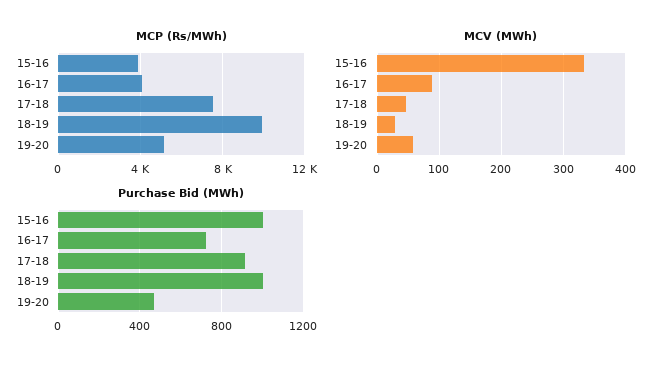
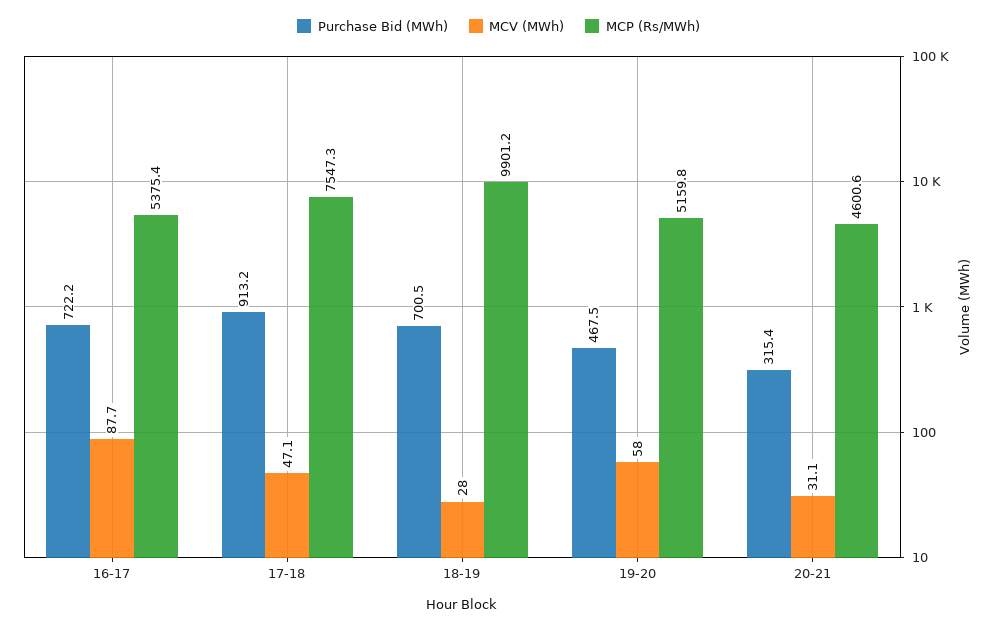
MCP (Rs/MWh), 15-16: 4000 -> none
MCP (Rs/MWh), 16-17: 4000 -> 5375.4
MCV (MWh), 15-16: 330 -> none
Purchase Bid (MWh), 15-16: 1000 -> none
Purchase Bid (MWh), 18-19: 1000 -> 700.5
Purchase Bid (MWh), 20-21: none -> 315.4
MCV (MWh), 20-21: none -> 31.1
MCP (Rs/MWh), 20-21: none -> 4600.6

